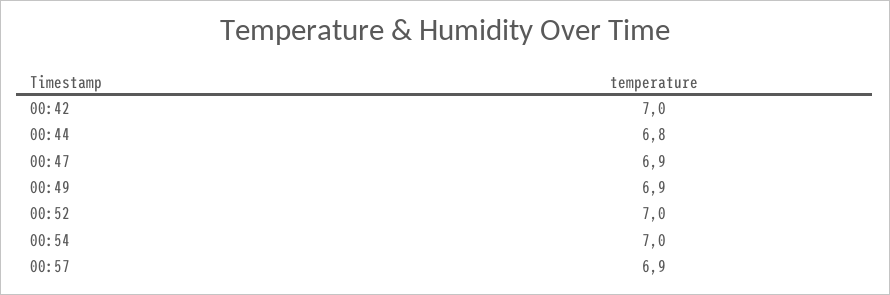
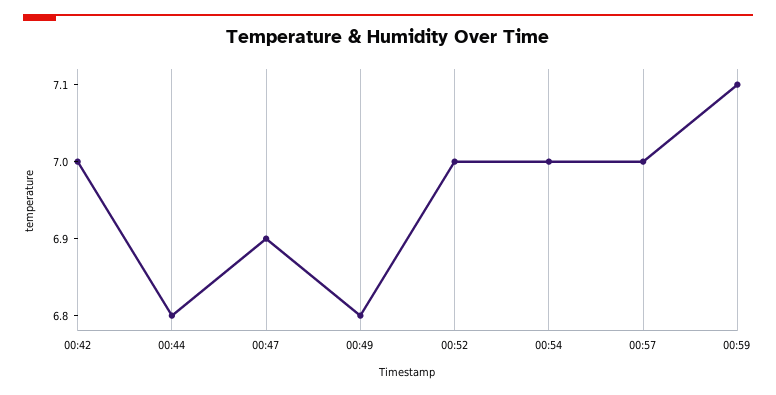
00:49: 6.9 -> 6.8
00:57: 6.9 -> 7
00:59: none -> 7.1

